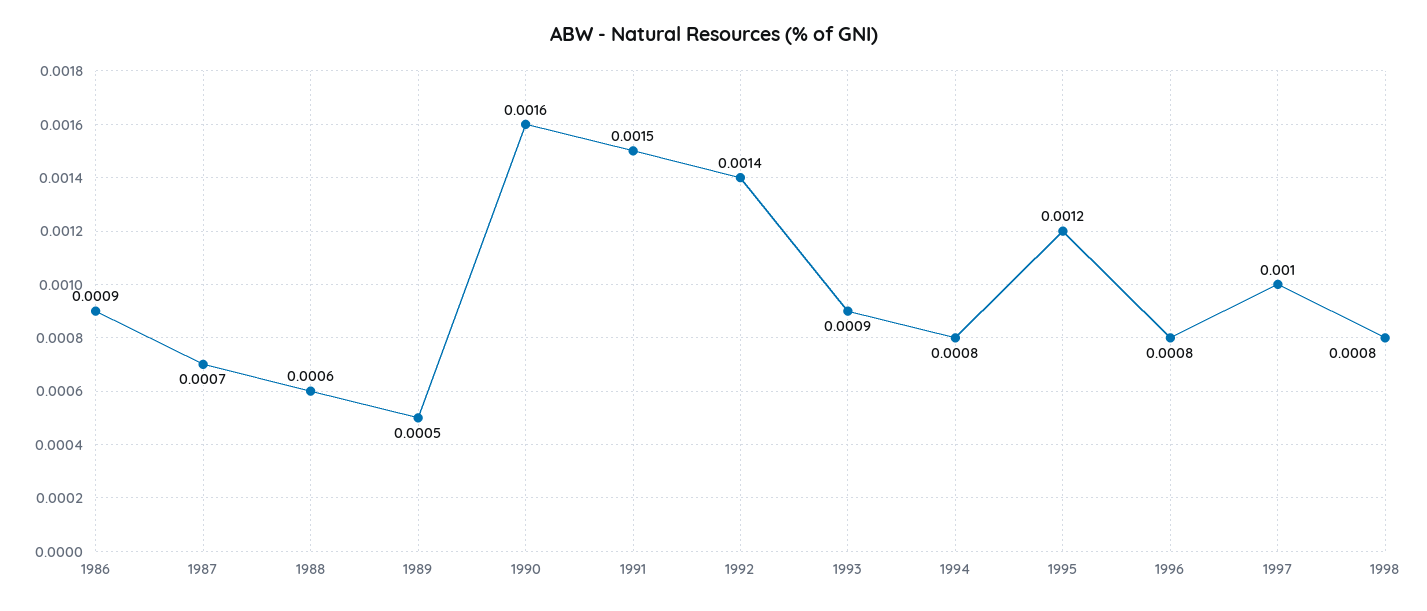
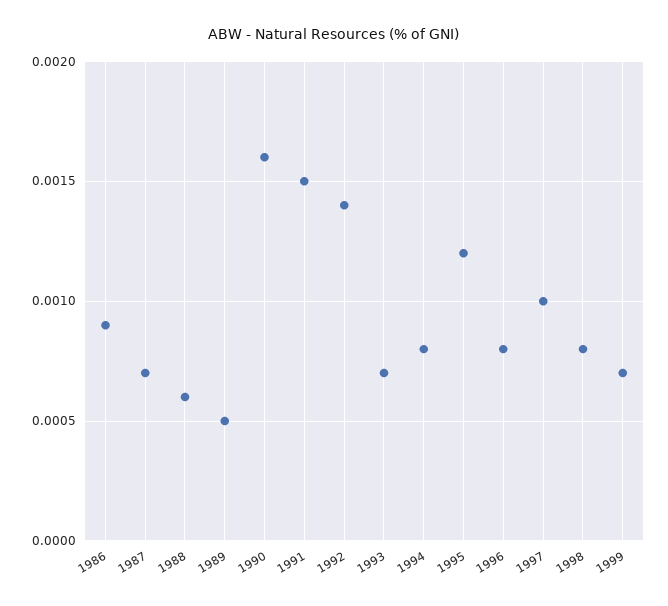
1993: 0.0009 -> 0.0007
1999: none -> 0.0007

